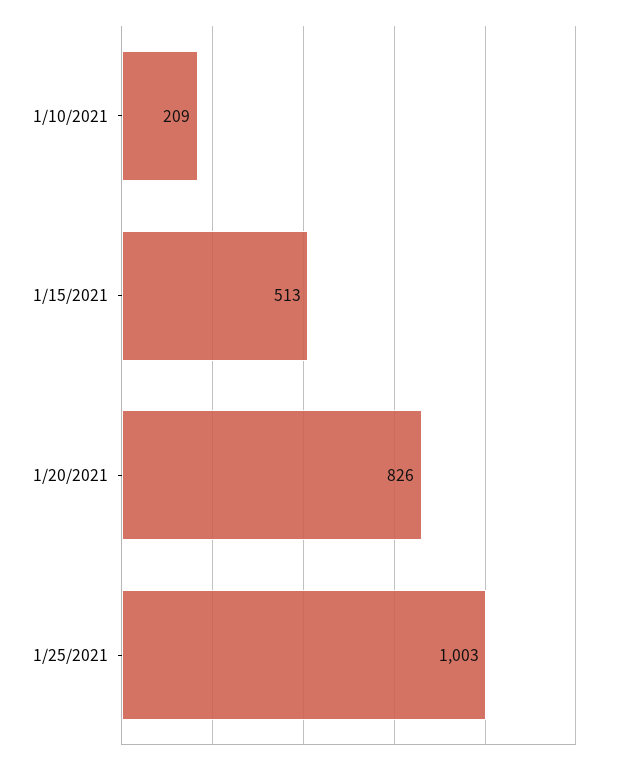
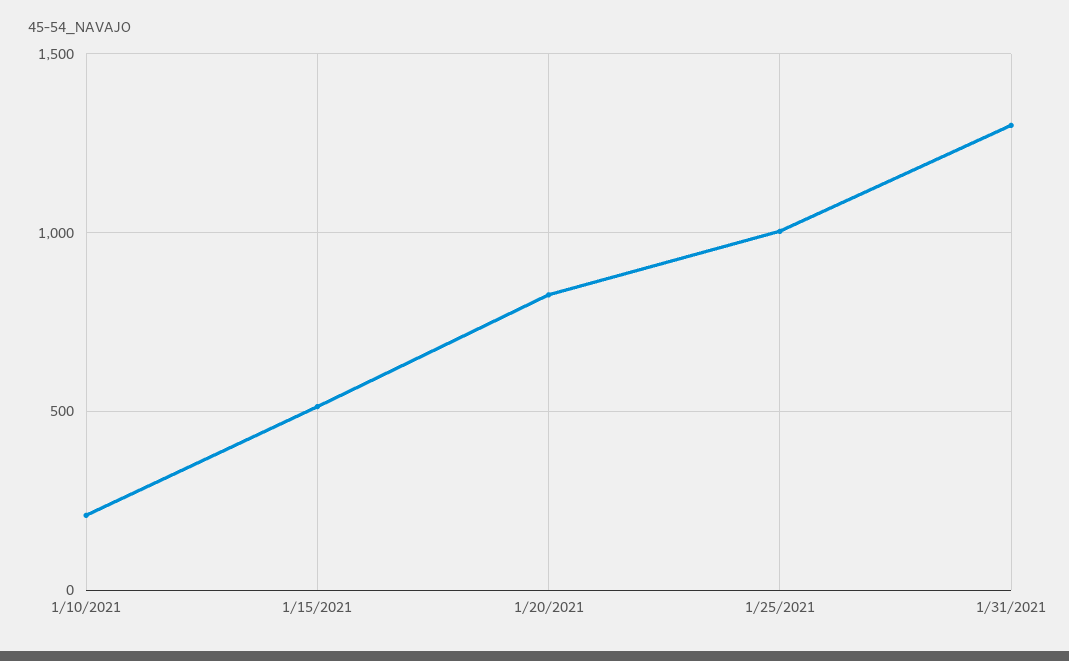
1/31/2021: none -> 1300

